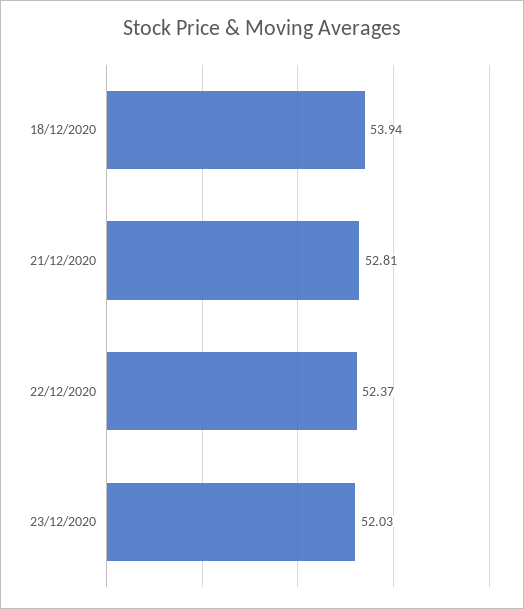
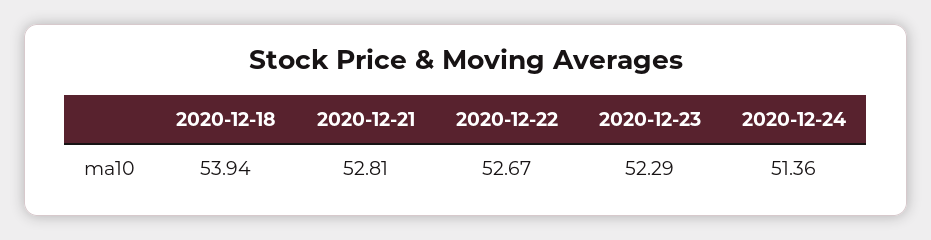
22/12/2020: 52.37 -> 52.67
23/12/2020: 52.03 -> 52.29
2020-12-24: none -> 51.36

